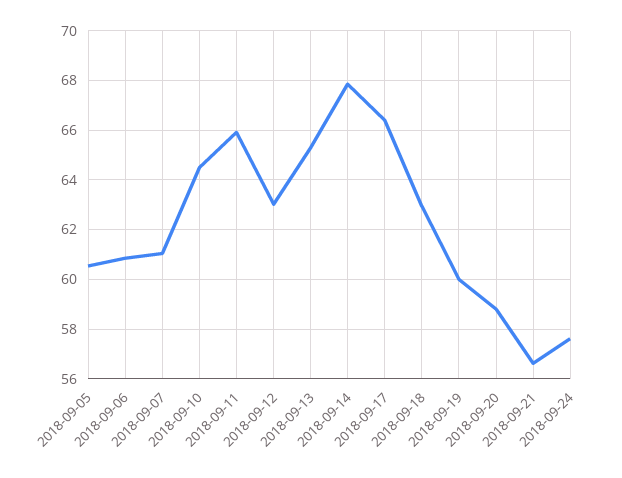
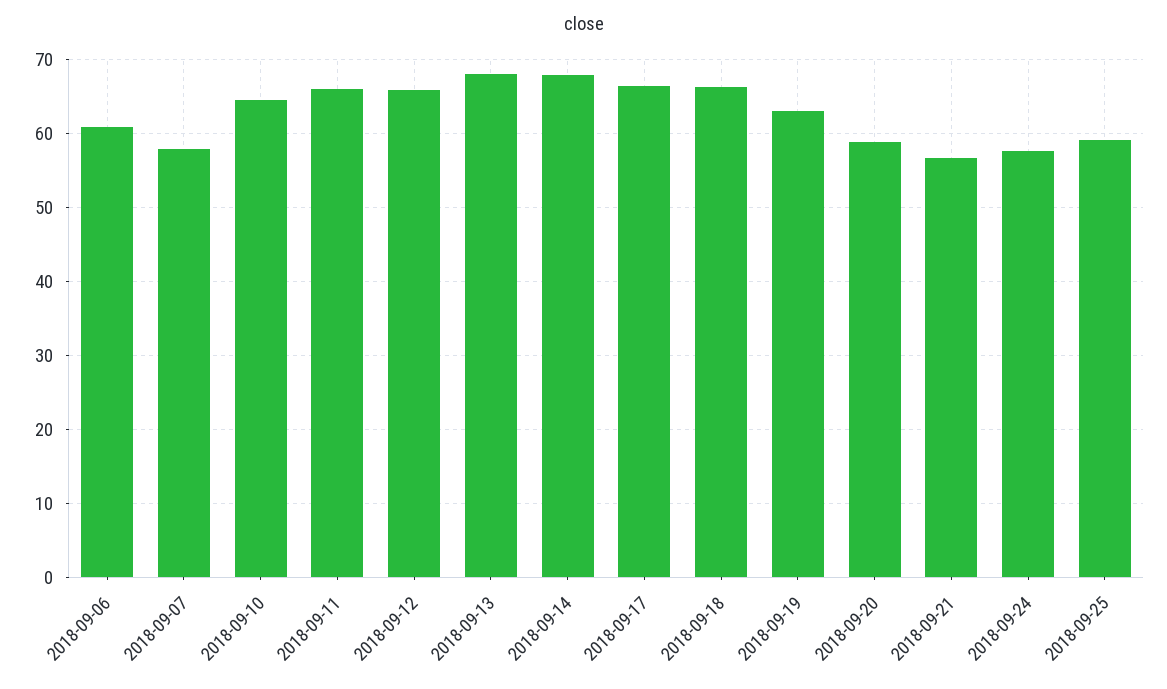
2018-09-05: 60.5 -> none
2018-09-07: 61 -> 58
2018-09-12: 63 -> 66
2018-09-13: 65.25 -> 68
2018-09-18: 63 -> 66
2018-09-19: 60 -> 63
2018-09-25: none -> 59

